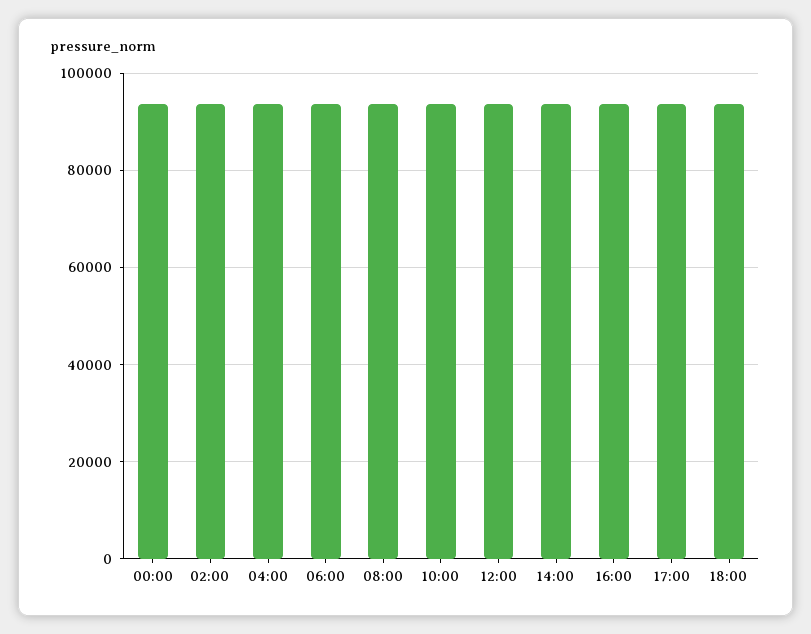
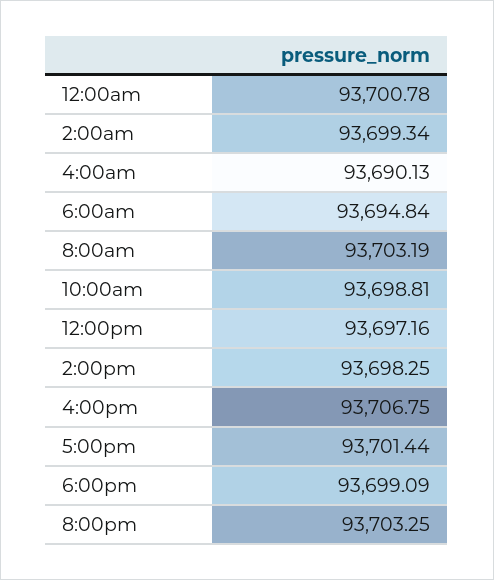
8:00pm: none -> 93703.25

